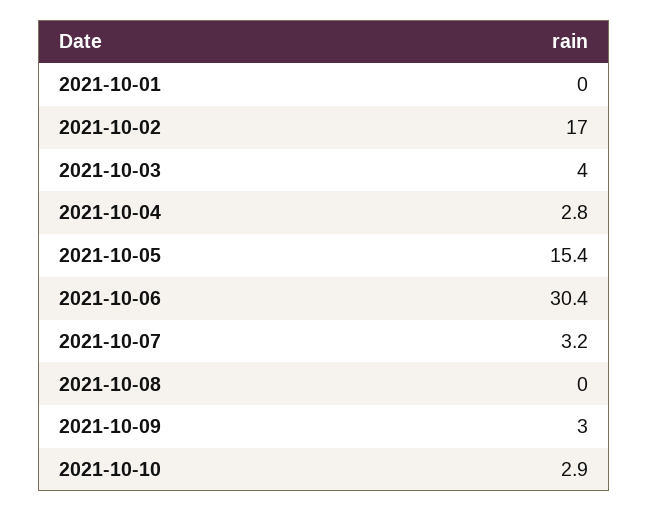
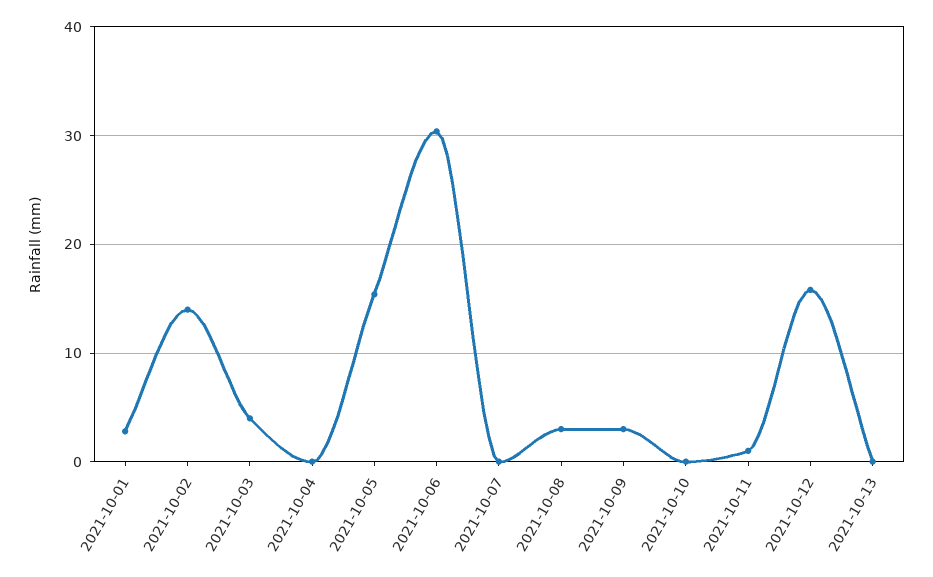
2021-10-01: 0 -> 3
2021-10-02: 17 -> 14
2021-10-04: 2.8 -> 0
2021-10-07: 3.2 -> 0
2021-10-08: 0 -> 3
2021-10-10: 2.9 -> 0
2021-10-11: none -> 1
2021-10-12: none -> 16
2021-10-13: none -> 0

